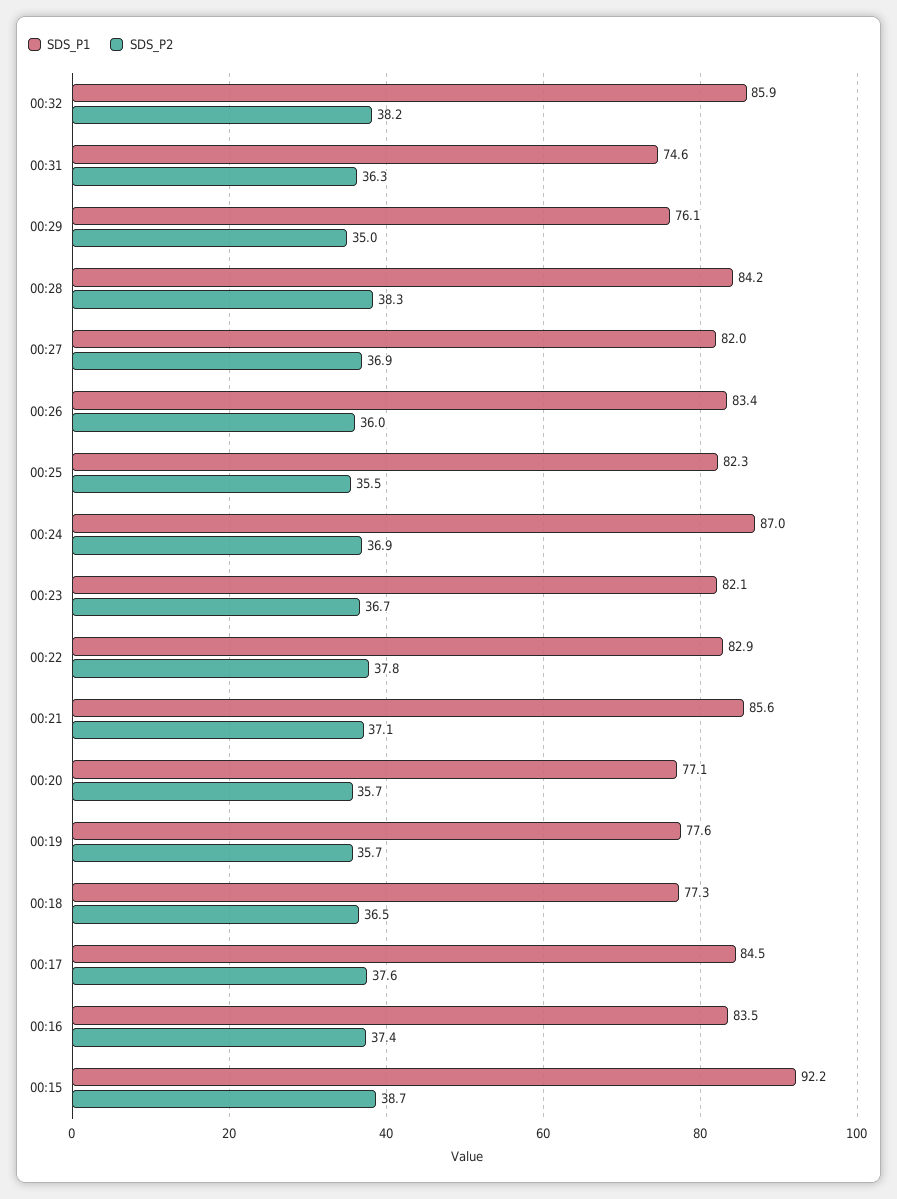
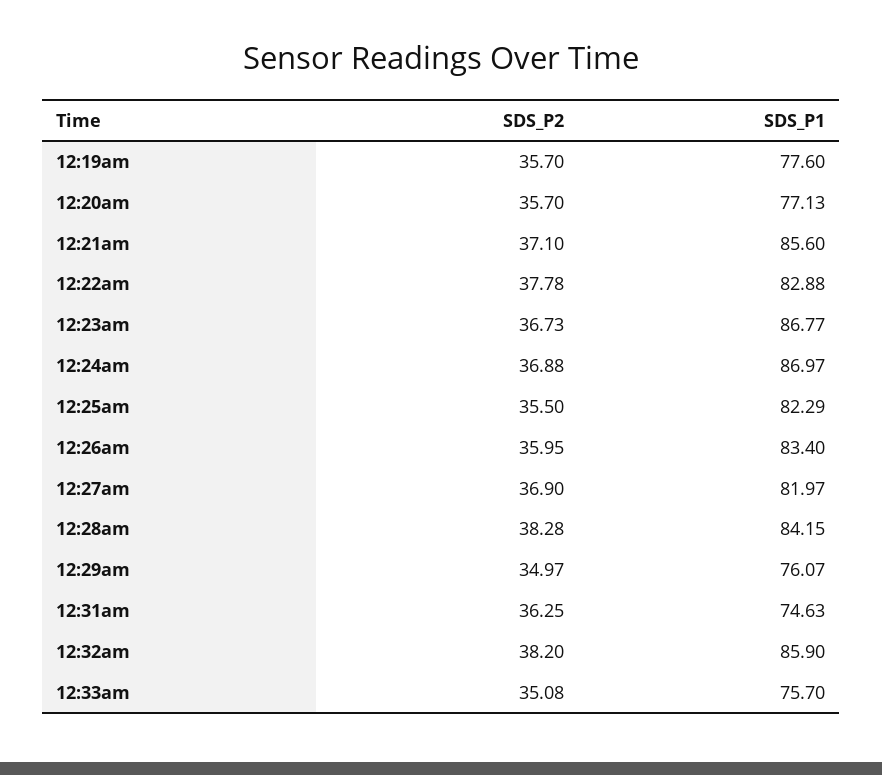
SDS_P1, 00:23: 82.1 -> 86.77
SDS_P1, 00:18: 77.3 -> none
SDS_P2, 00:18: 36.5 -> none
SDS_P1, 00:17: 84.5 -> none
SDS_P2, 00:17: 37.6 -> none
SDS_P1, 00:16: 83.5 -> none
SDS_P2, 00:16: 37.4 -> none
SDS_P1, 00:15: 92.2 -> none
SDS_P2, 00:15: 38.7 -> none
SDS_P2, 12:33am: none -> 35.08
SDS_P1, 12:33am: none -> 75.7

